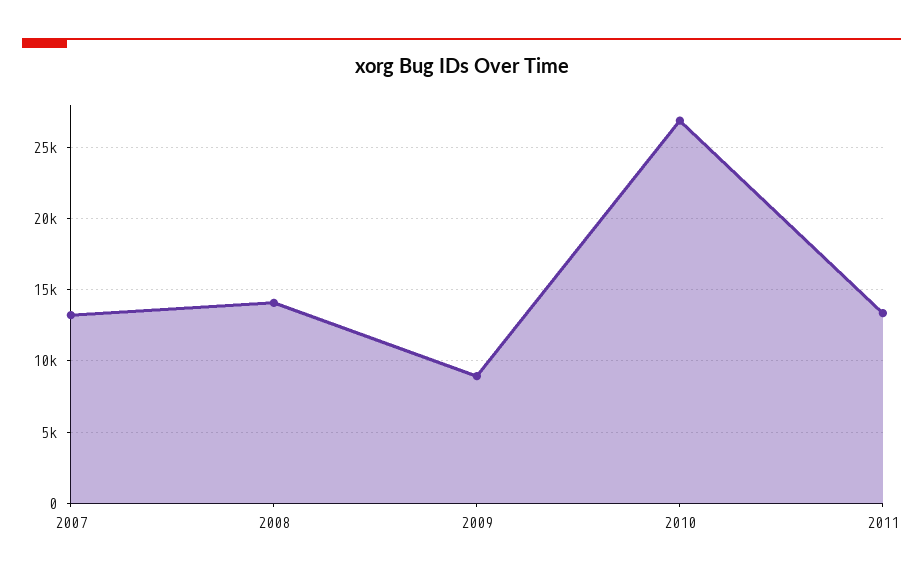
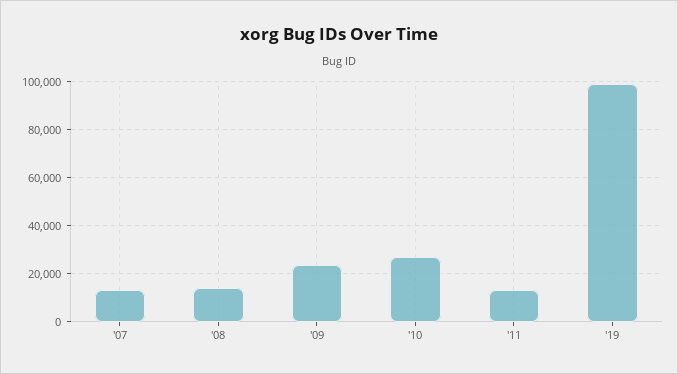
2009: 9000 -> 25000
'19: none -> 100000

